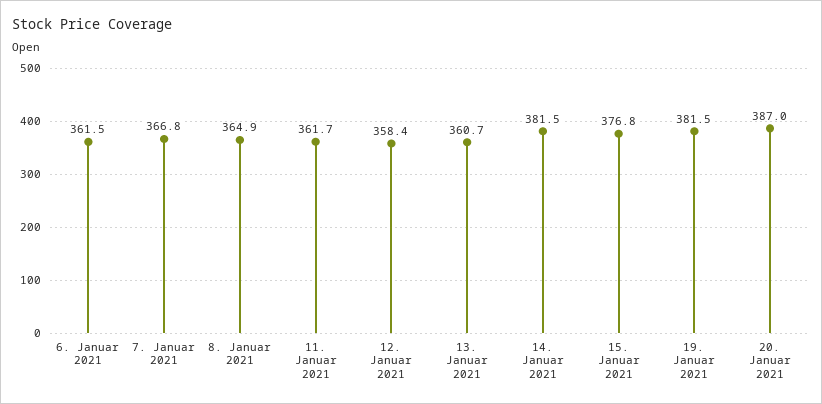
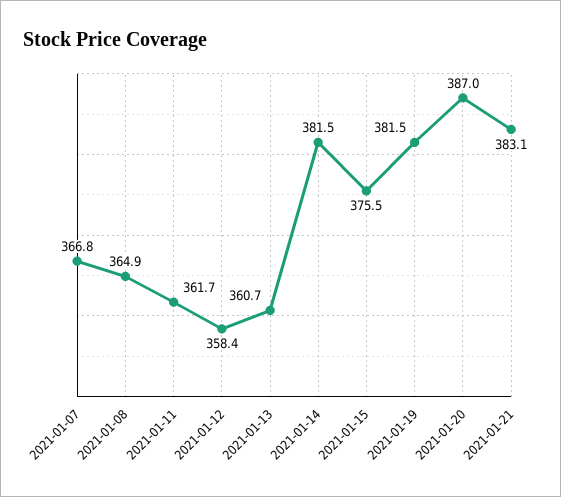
6. Januar 2021: 361.5 -> none
15. Januar 2021: 376.8 -> 375.5
2021-01-21: none -> 383.1

